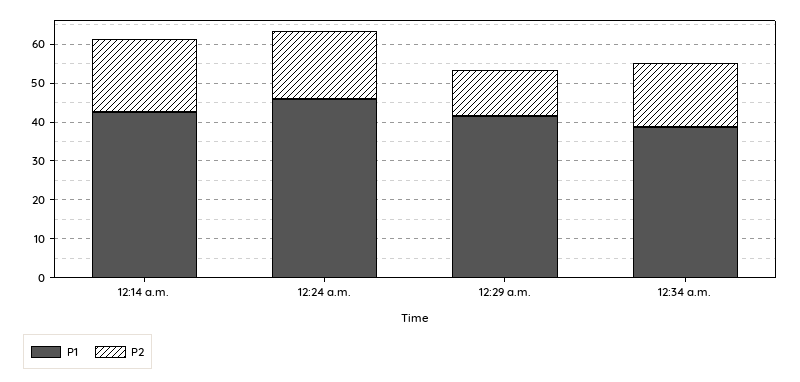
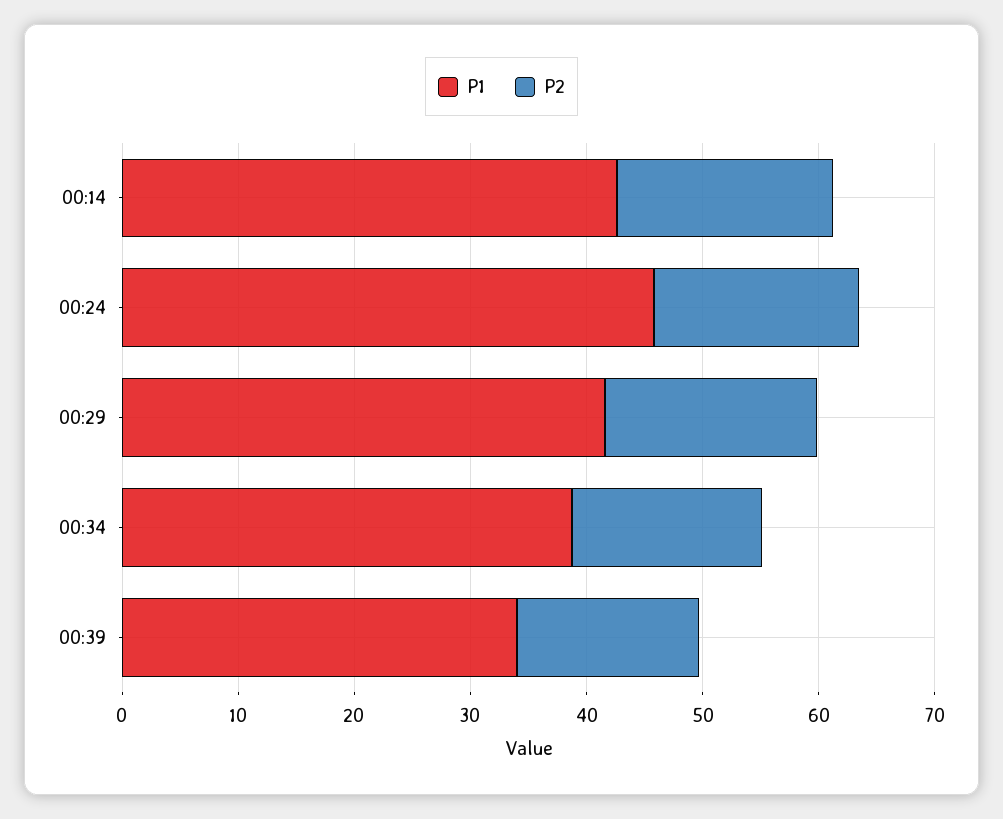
P2, 12:29 a.m.: 12.5 -> 18
P1, 00:39: none -> 34
P2, 00:39: none -> 16

